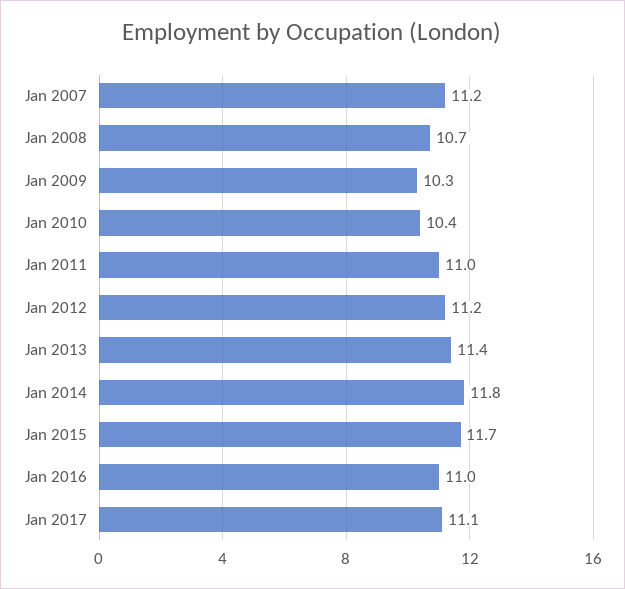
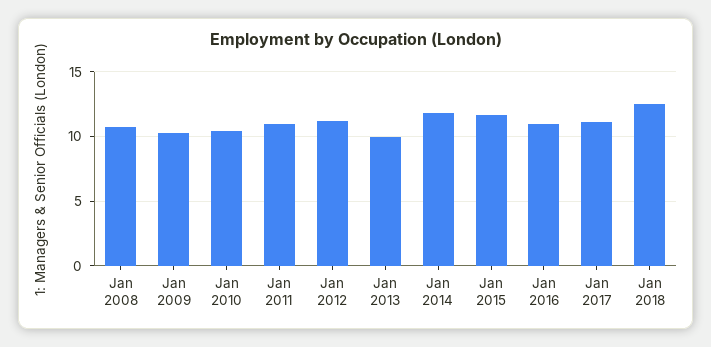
Jan 2007: 11.2 -> none
Jan 2013: 11.4 -> 10
Jan 2018: none -> 12.5

